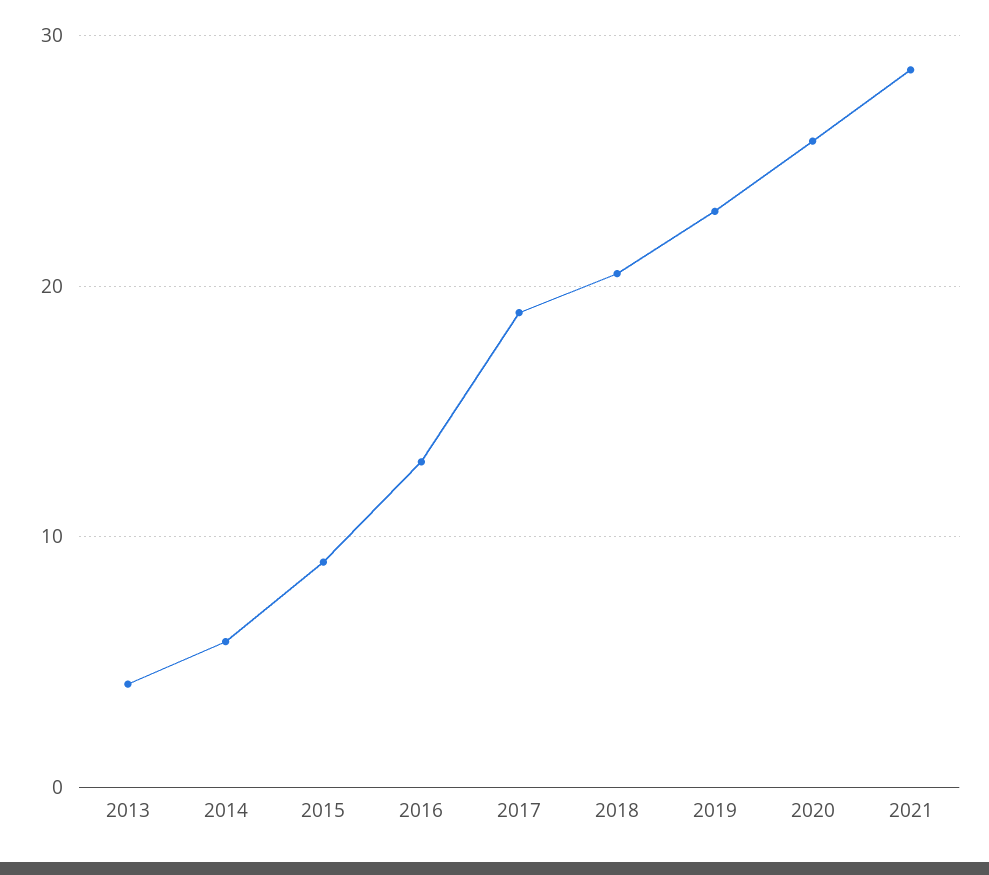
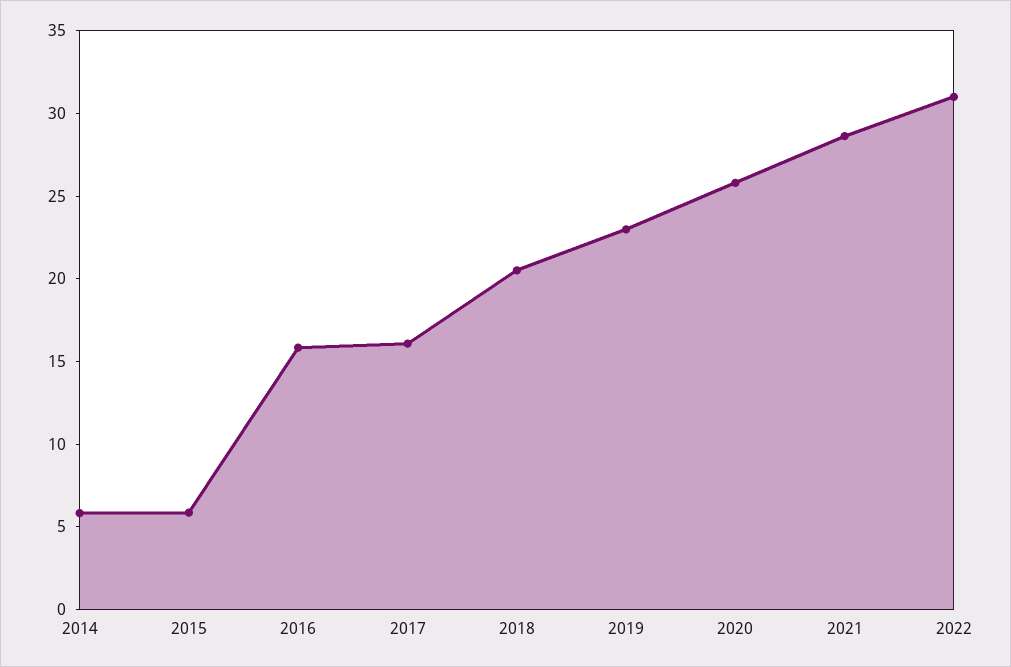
2013: 4 -> none
2015: 9 -> 6
2016: 13 -> 16
2017: 19 -> 16
2022: none -> 31

